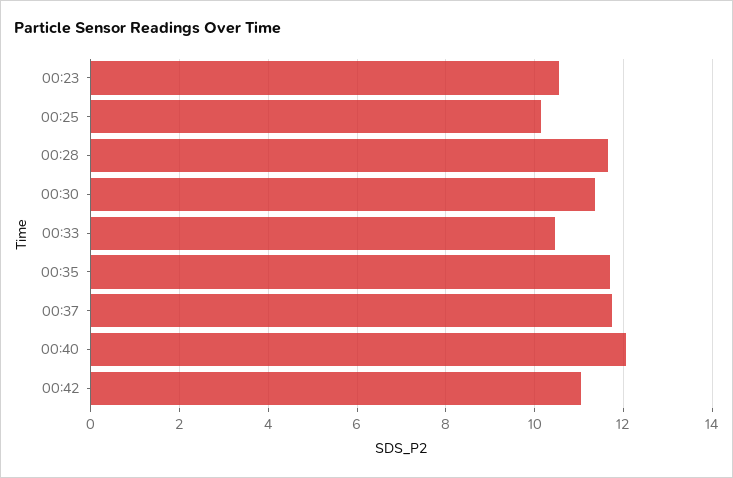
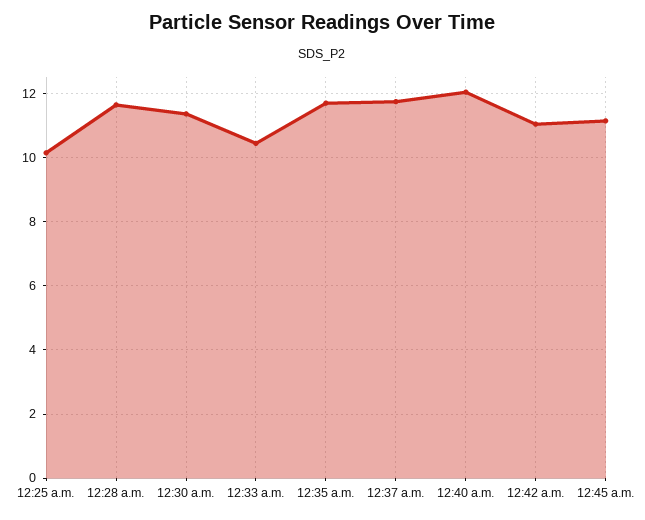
00:23: 10.6 -> none
12:45 a.m.: none -> 11.2

